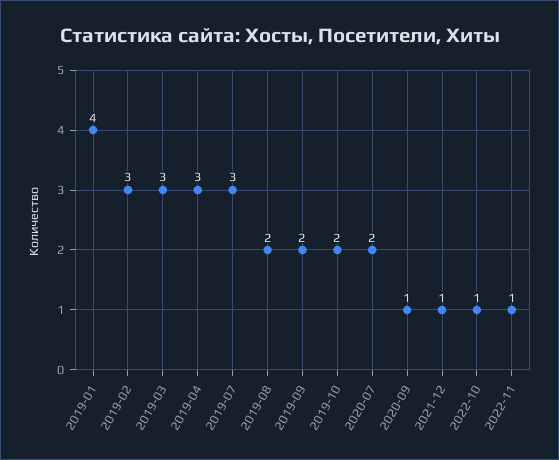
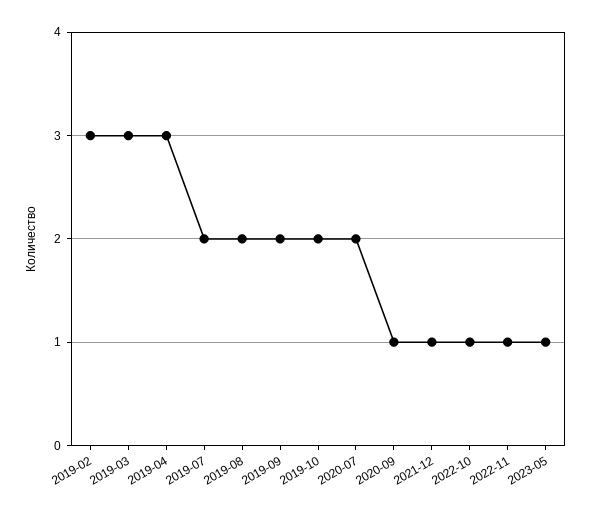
2019-01: 4 -> none
2019-07: 3 -> 2
2023-05: none -> 1

